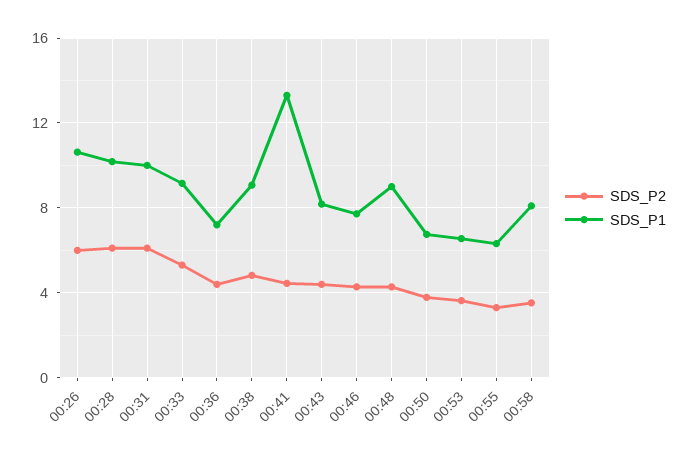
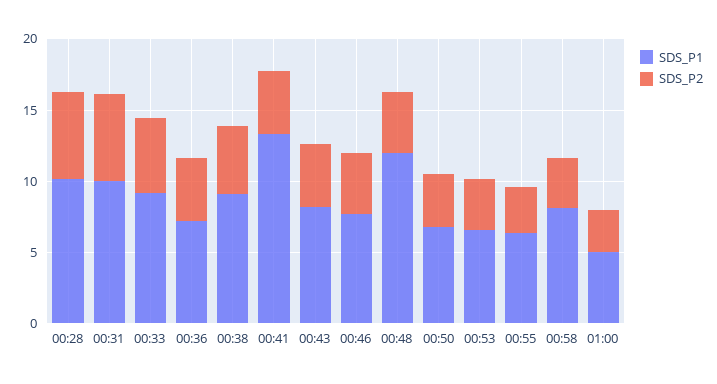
SDS_P2, 00:26: 6 -> none
SDS_P1, 00:26: 10.5 -> none
SDS_P1, 00:48: 9 -> 12
SDS_P1, 01:00: none -> 5
SDS_P2, 01:00: none -> 3

